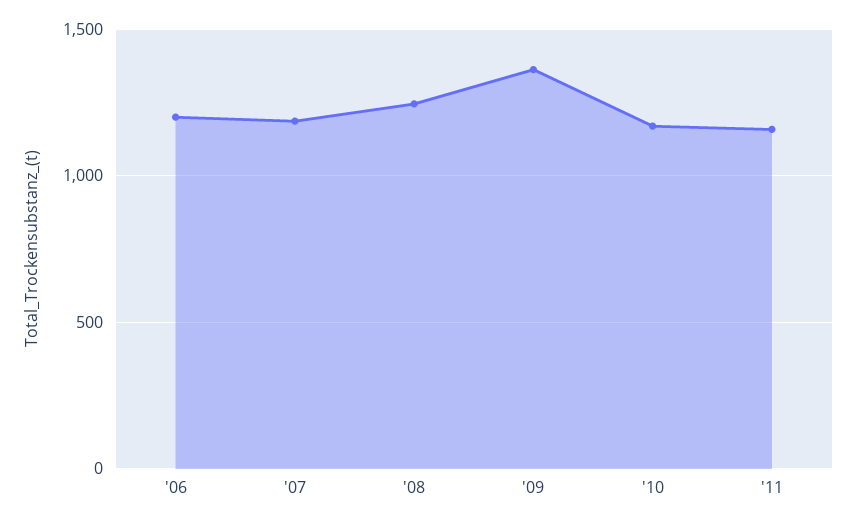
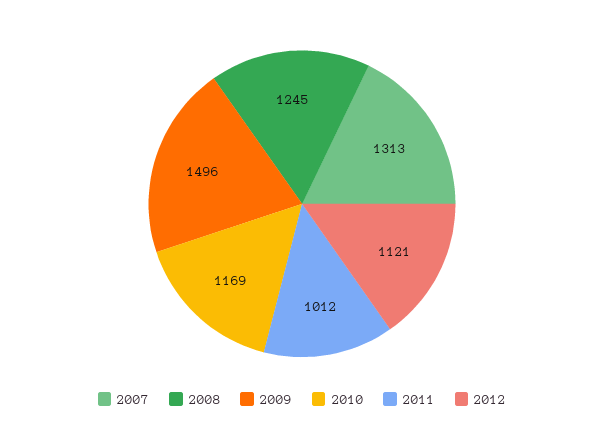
'06: 1200 -> none
'07: 1200 -> 1313
'09: 1350 -> 1496
'11: 1150 -> 1012
2012: none -> 1121

